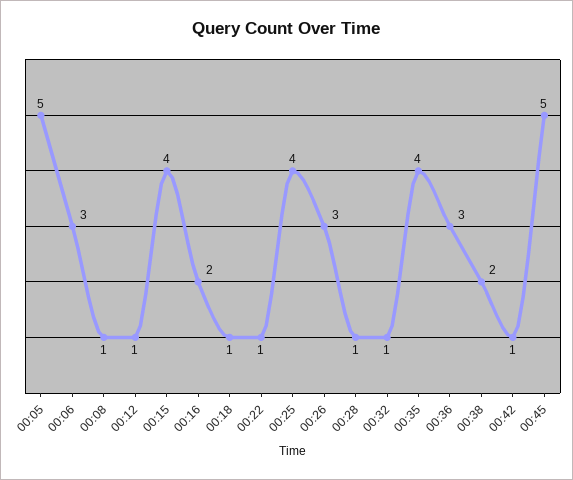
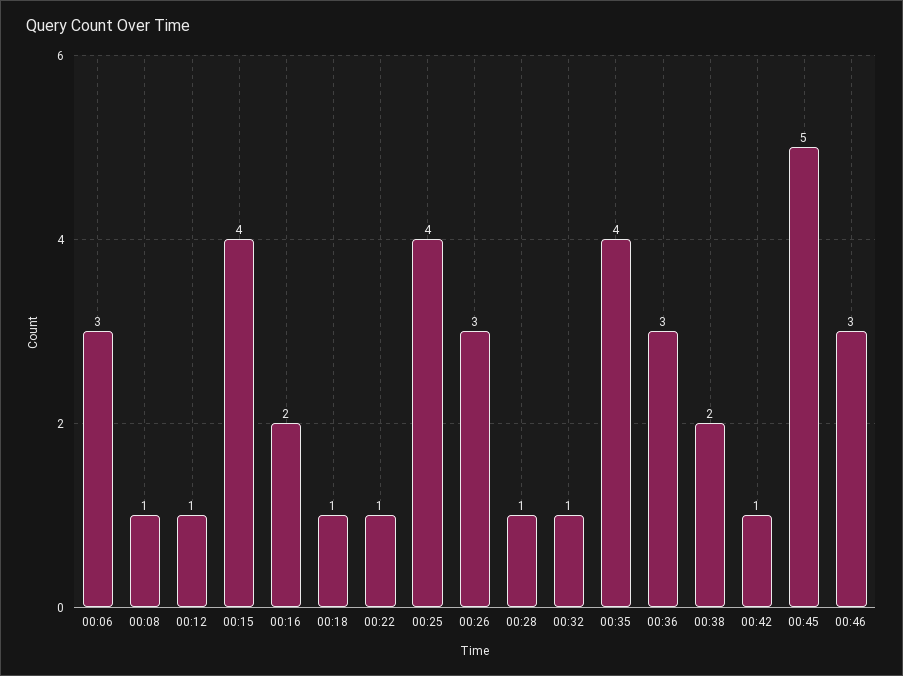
00:05: 5 -> none
00:46: none -> 3

